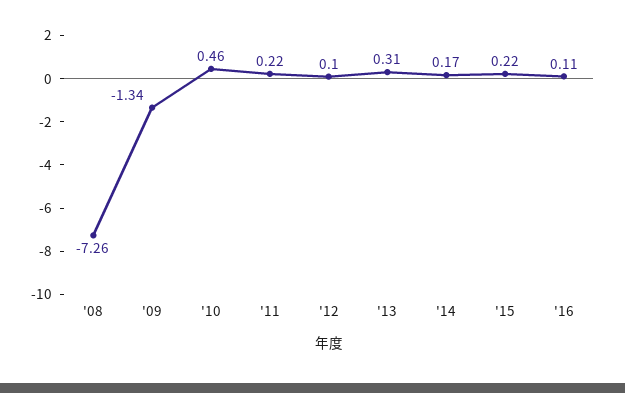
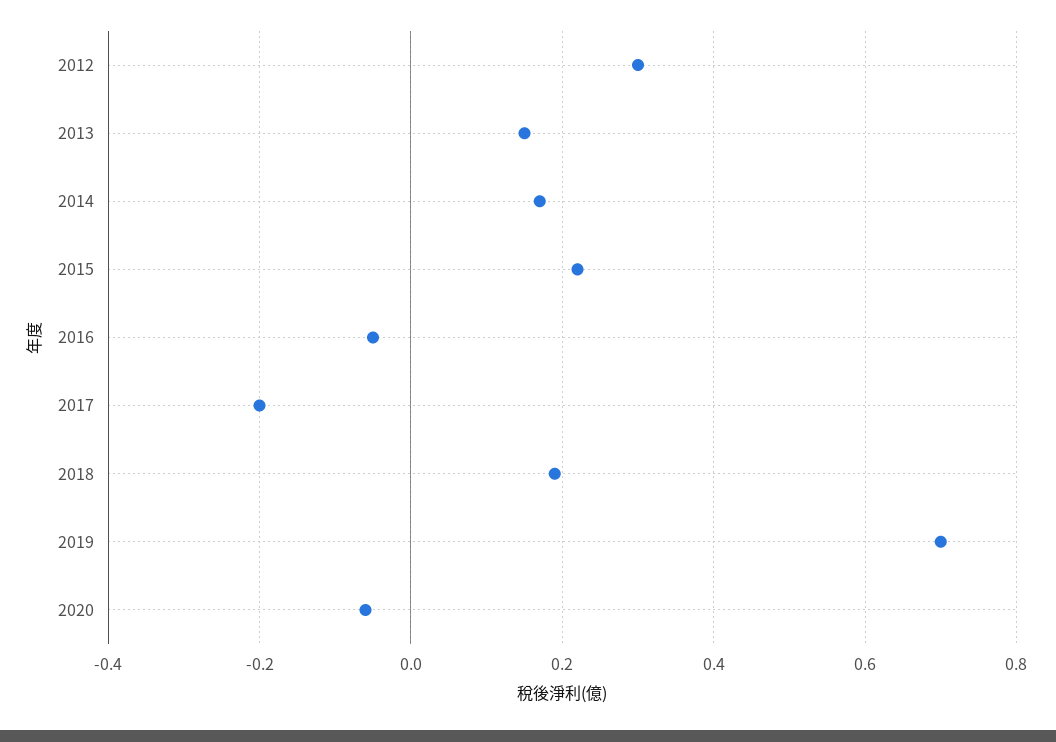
'08: -7.26 -> none
'09: -1.34 -> none
'10: 0.46 -> none
'11: 0.22 -> none
'12: 0.1 -> 0.3
'13: 0.31 -> 0.15
'16: 0.11 -> -0.05
2017: none -> -0.2
2018: none -> 0.2
2019: none -> 0.7
2020: none -> -0.05

